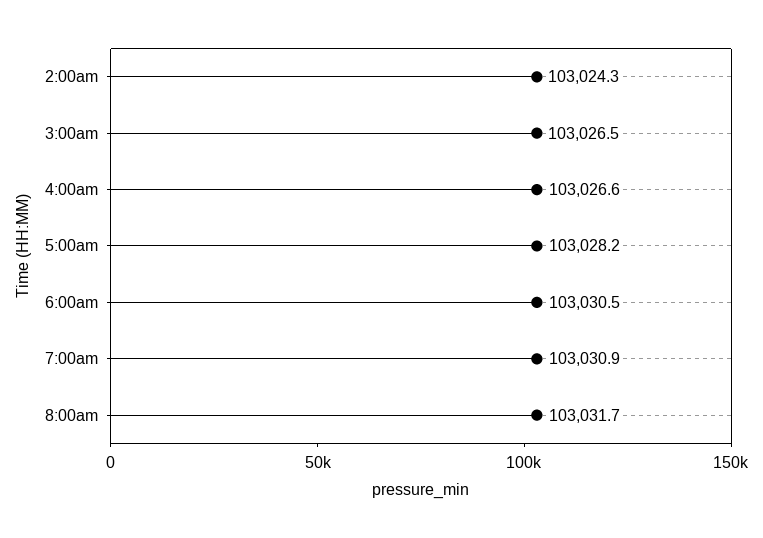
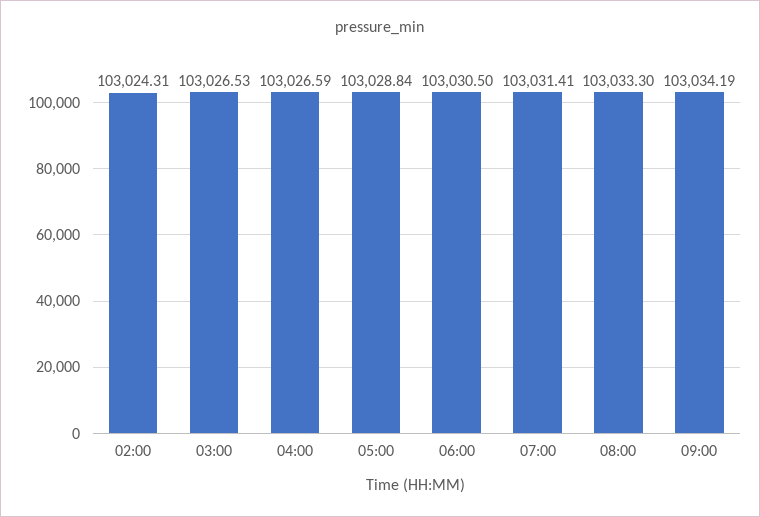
5:00am: 103028.2 -> 103028.84
7:00am: 103030.9 -> 103031.41
8:00am: 103031.7 -> 103033.3
09:00: none -> 103034.19

